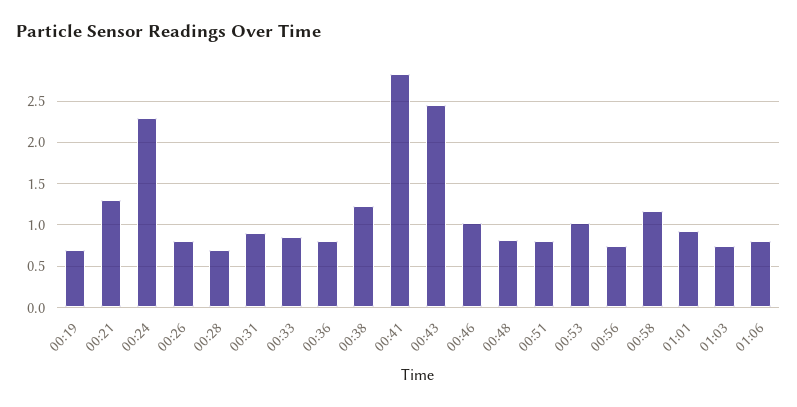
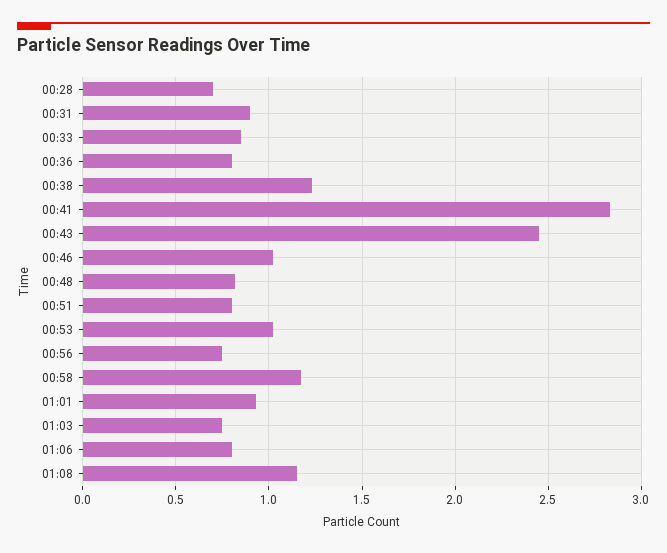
00:19: 0.7 -> none
00:21: 1.3 -> none
00:24: 2.3 -> none
00:26: 0.8 -> none
01:08: none -> 1.15

